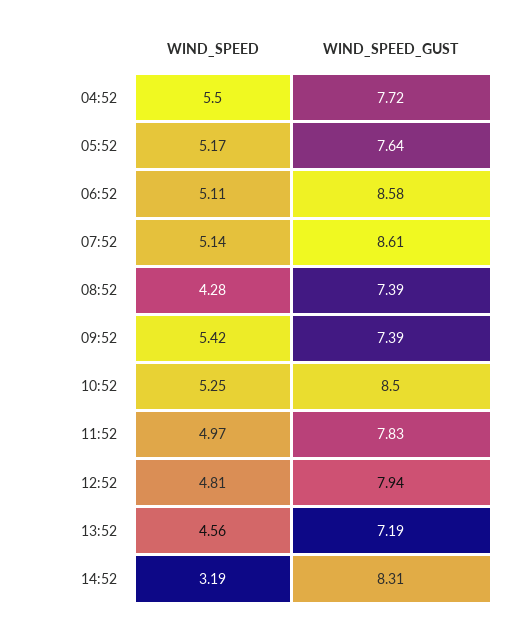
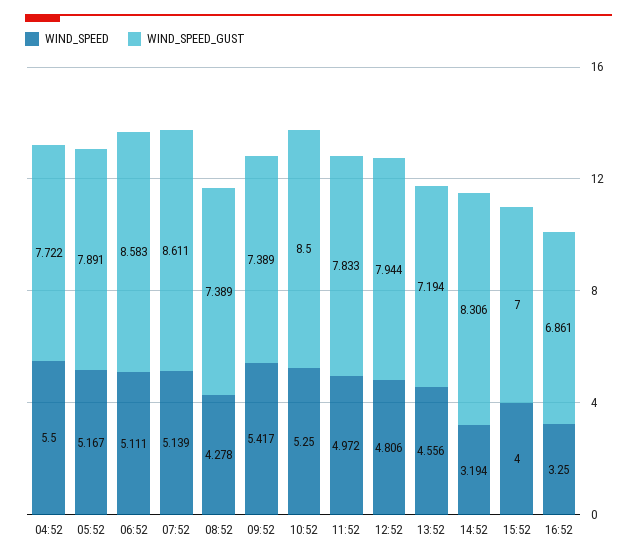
WIND_SPEED_GUST, 05:52: 7.64 -> 7.891
WIND_SPEED, 15:52: none -> 4
WIND_SPEED_GUST, 15:52: none -> 7
WIND_SPEED, 16:52: none -> 3.25
WIND_SPEED_GUST, 16:52: none -> 6.861

